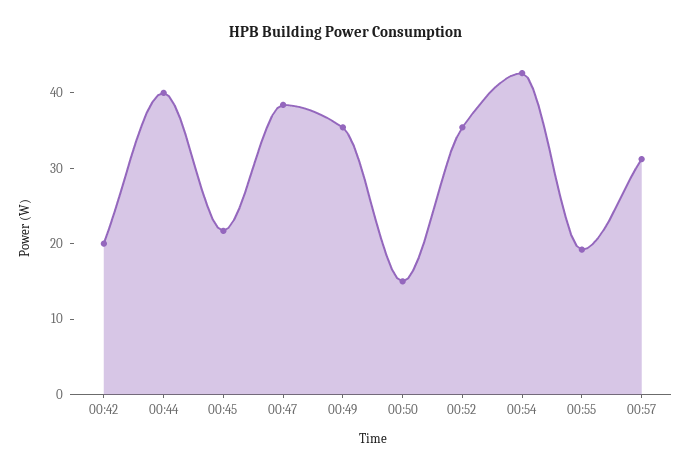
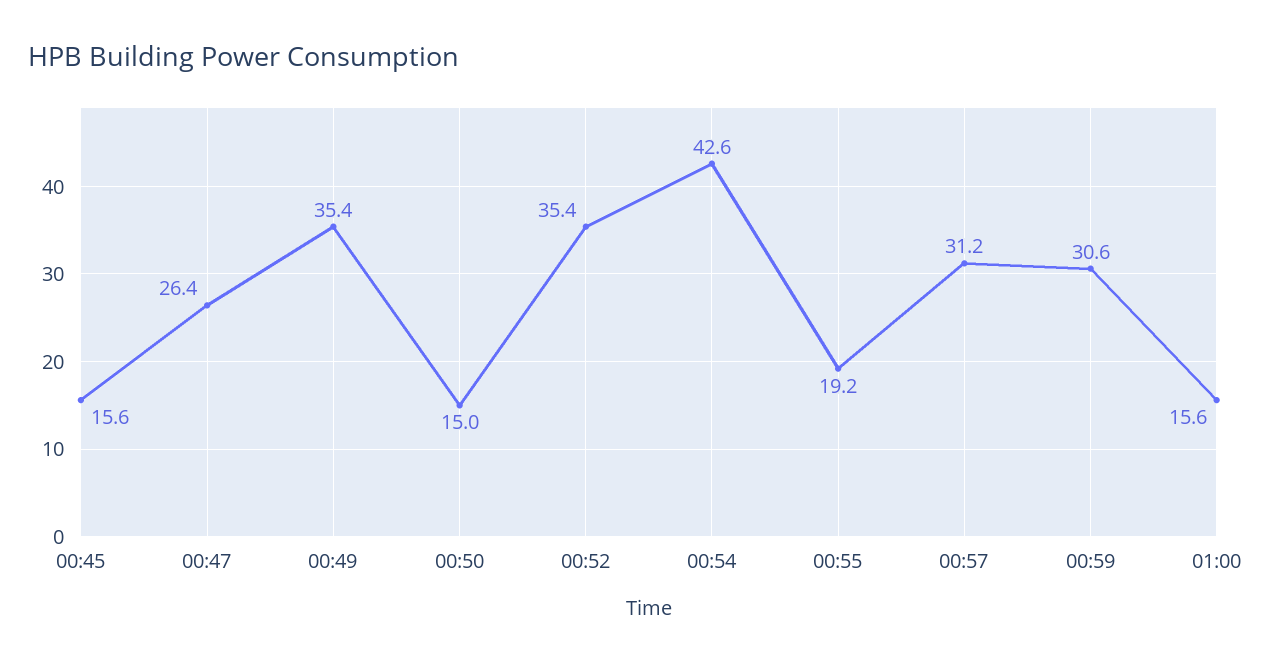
00:42: 20 -> none
00:44: 40 -> none
00:45: 22 -> 15.6
00:47: 38 -> 26.4
00:59: none -> 30.6
01:00: none -> 15.6

